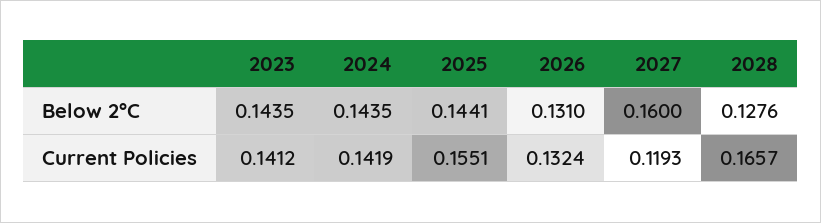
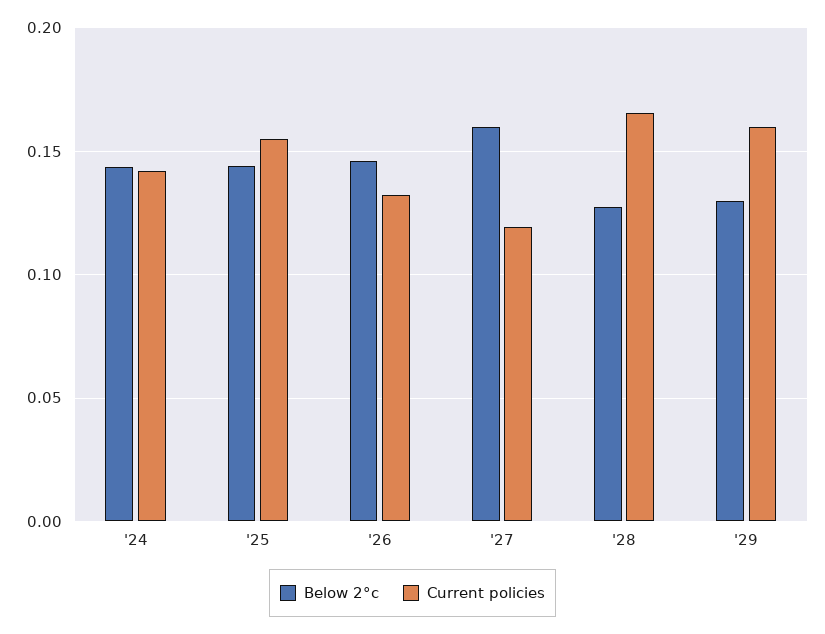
Below 2°C, 2023: 0.1435 -> none
Below 2°C, 2026: 0.131 -> 0.145
Current Policies, 2023: 0.1412 -> none
Below 2°C, '29: none -> 0.13
Current Policies, '29: none -> 0.16

